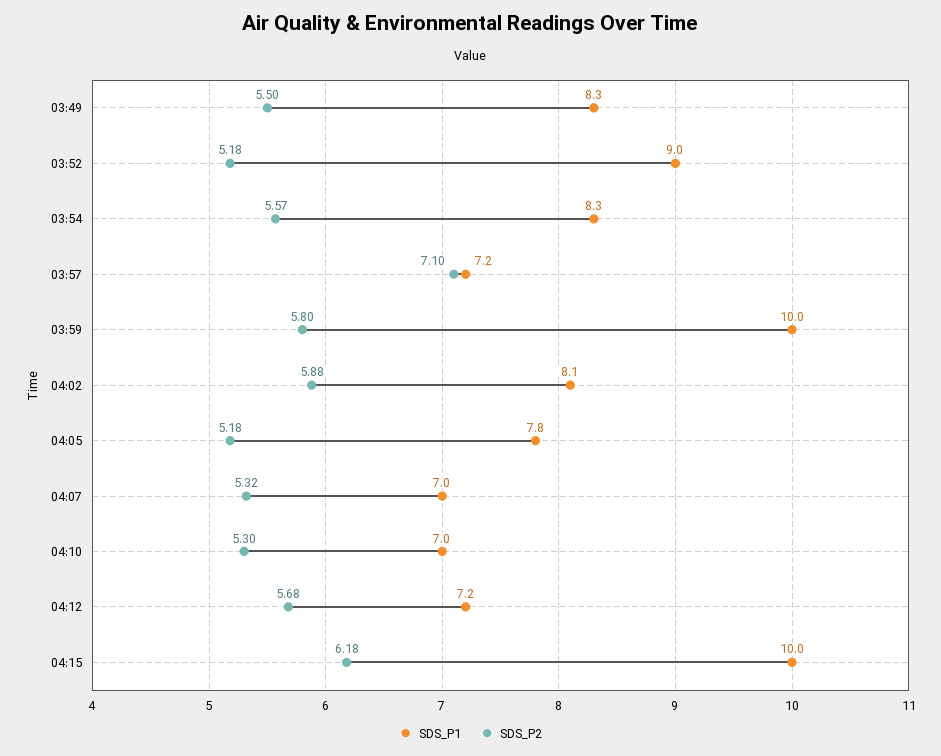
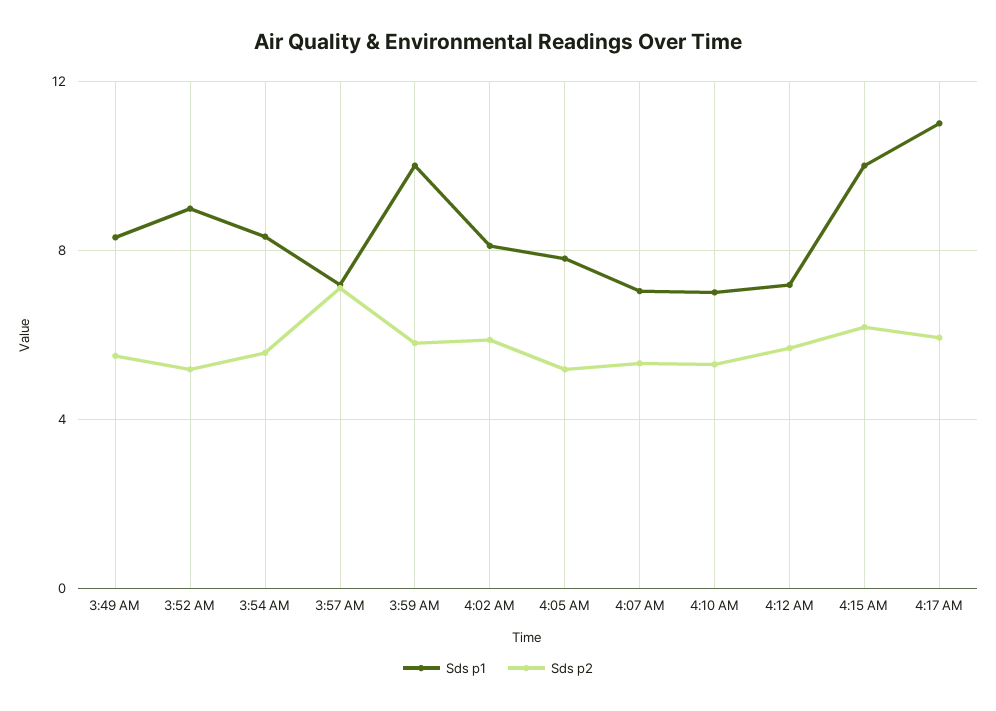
SDS_P1, 4:17 AM: none -> 11
SDS_P2, 4:17 AM: none -> 6

